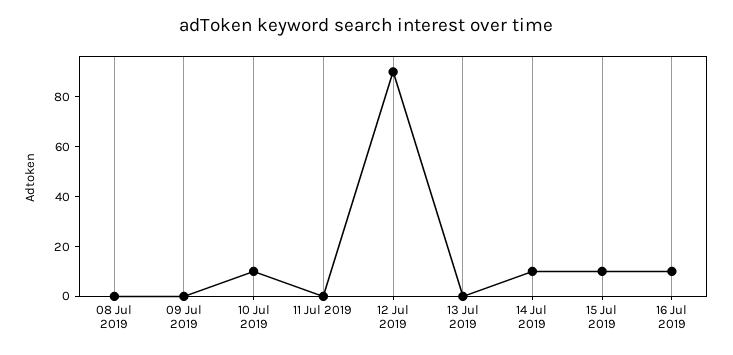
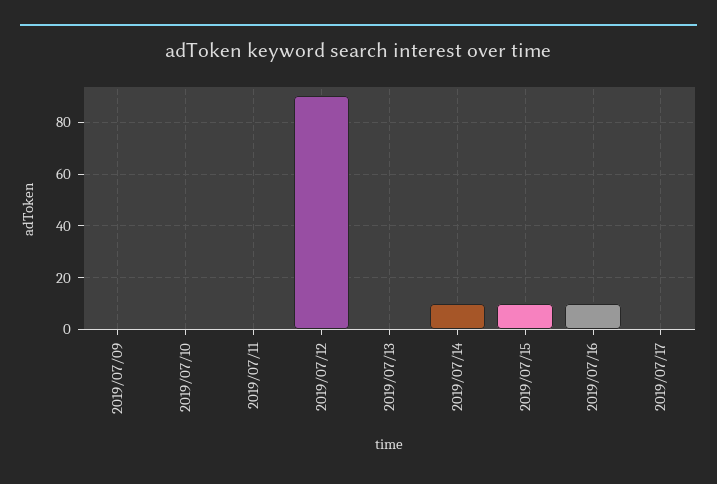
08 Jul 2019: 0 -> none
10 Jul 2019: 10 -> 0
2019/07/17: none -> 0

